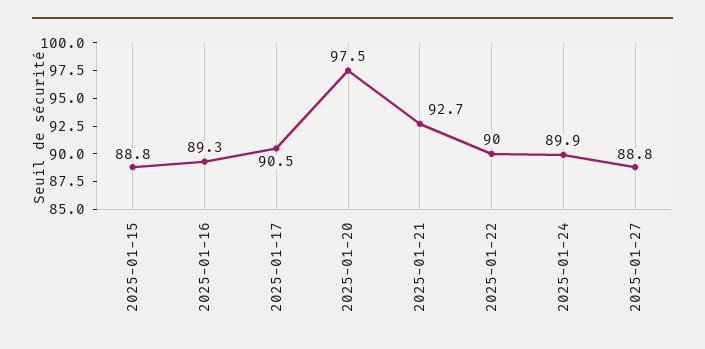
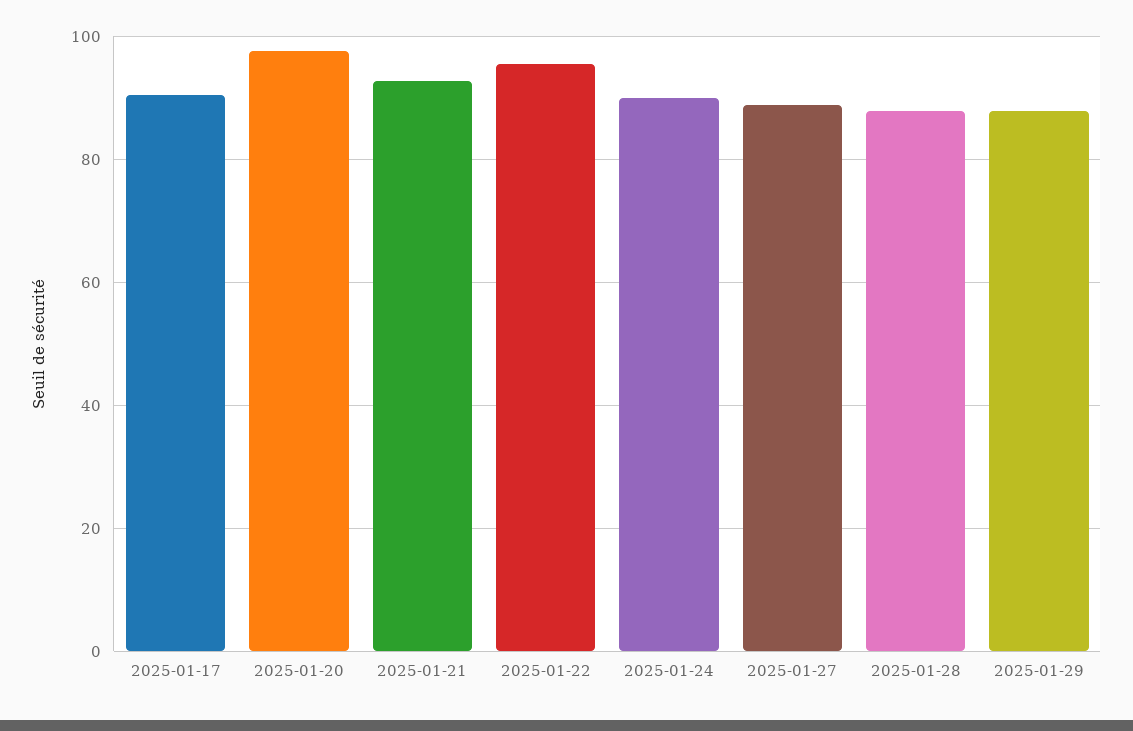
2025-01-15: 88.8 -> none
2025-01-16: 89.3 -> none
2025-01-22: 90 -> 96
2025-01-28: none -> 88
2025-01-29: none -> 88

